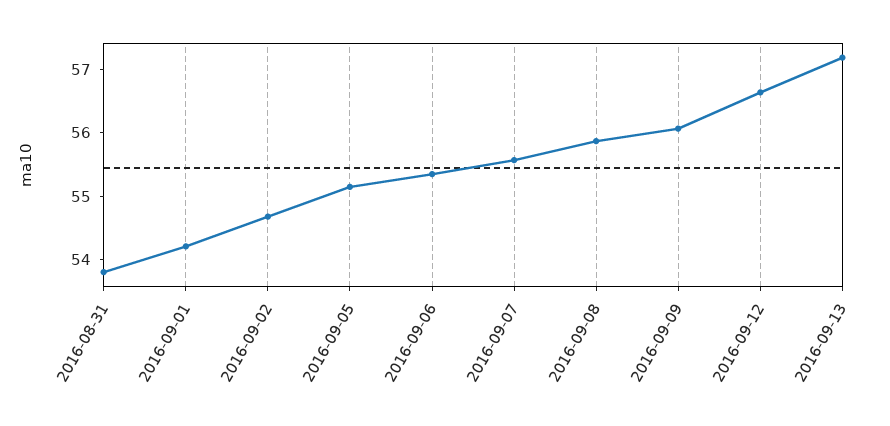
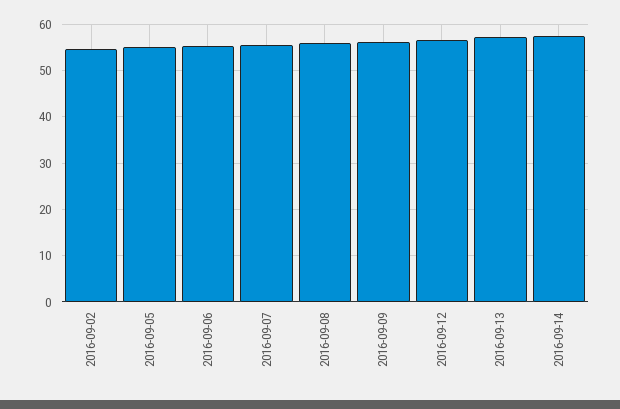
2016-08-31: 53.8 -> none
2016-09-01: 54.2 -> none
2016-09-14: none -> 58

